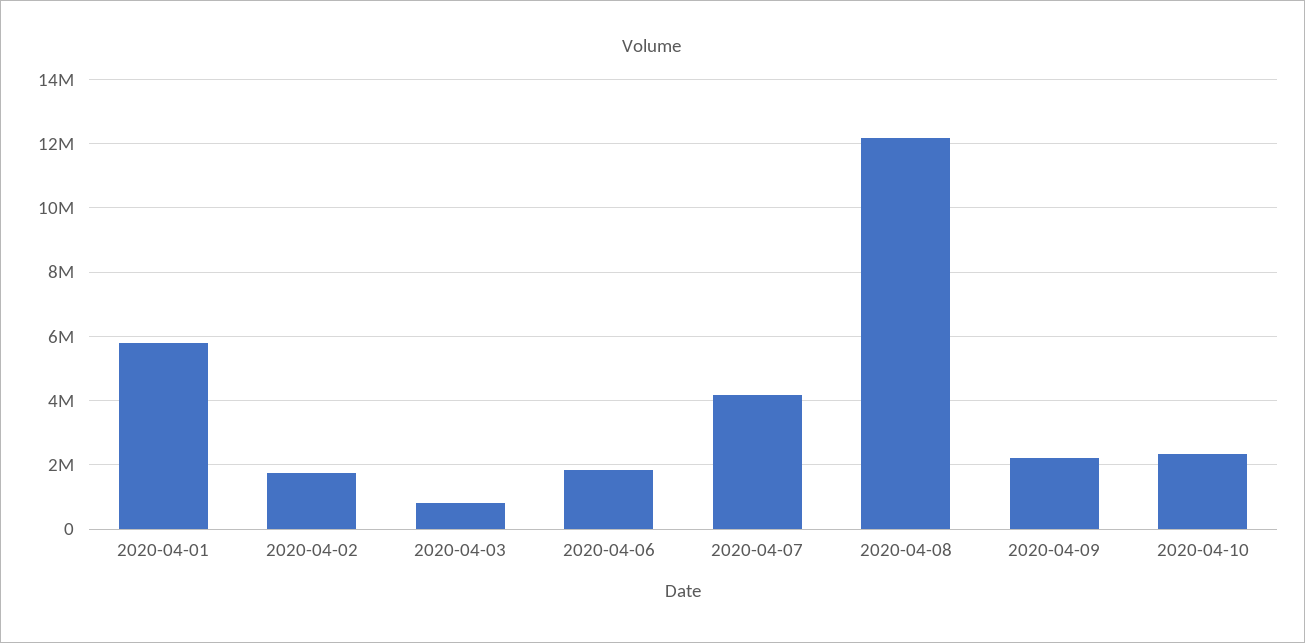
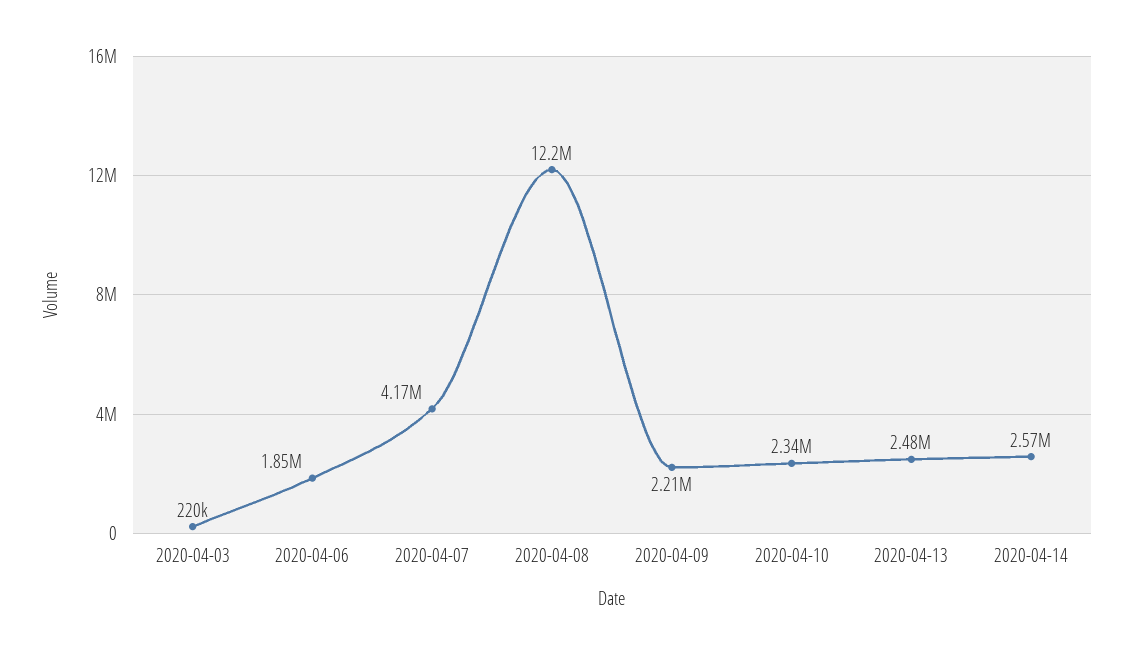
2020-04-01: 5800000 -> none
2020-04-02: 1800000 -> none
2020-04-03: 800000 -> 220000
2020-04-13: none -> 2480000
2020-04-14: none -> 2570000

